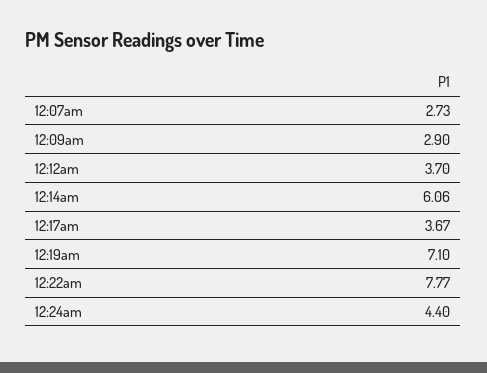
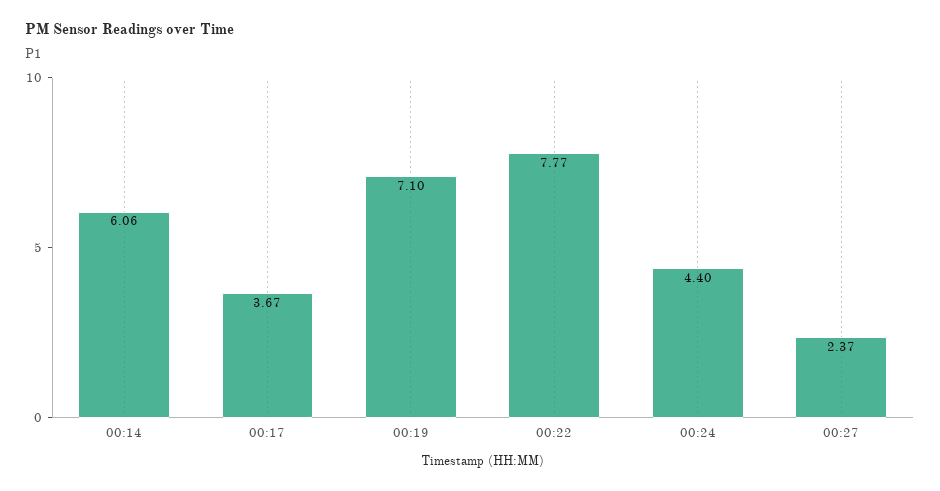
12:07am: 2.73 -> none
12:09am: 2.9 -> none
12:12am: 3.7 -> none
00:27: none -> 2.37

